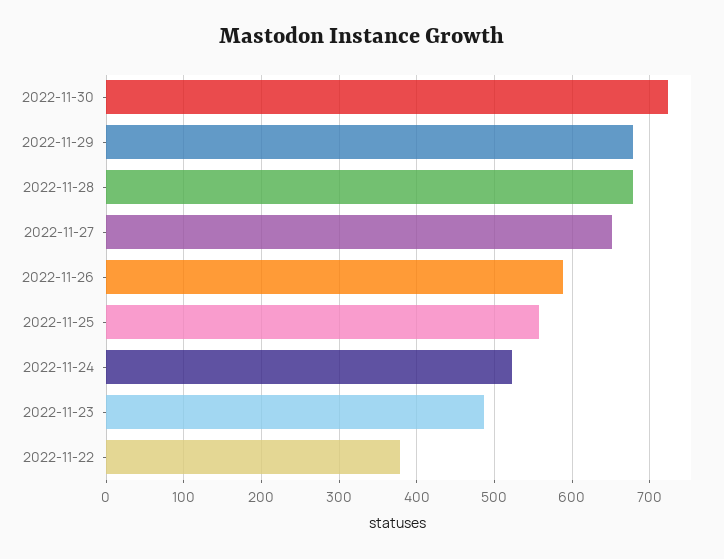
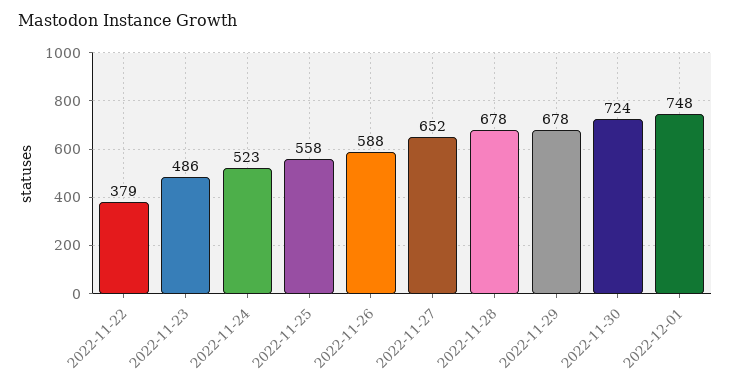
2022-12-01: none -> 748

